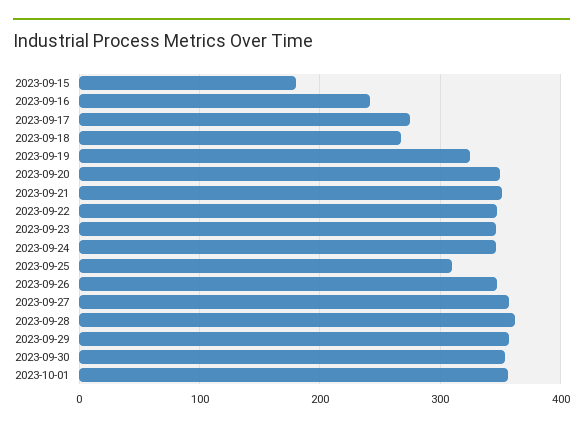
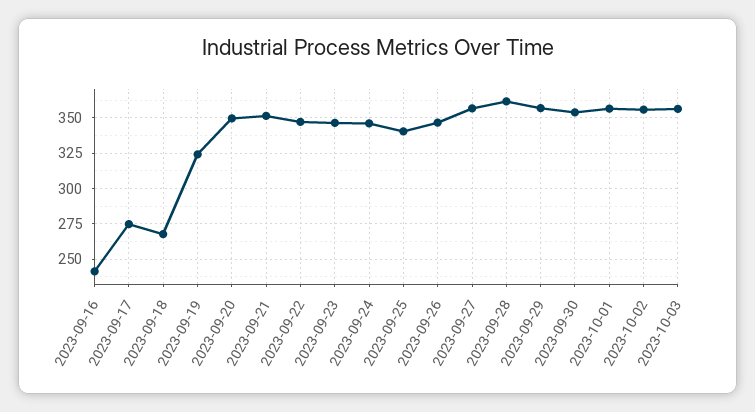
2023-09-15: 180 -> none
2023-09-25: 310 -> 340
2023-10-02: none -> 355
2023-10-03: none -> 355

